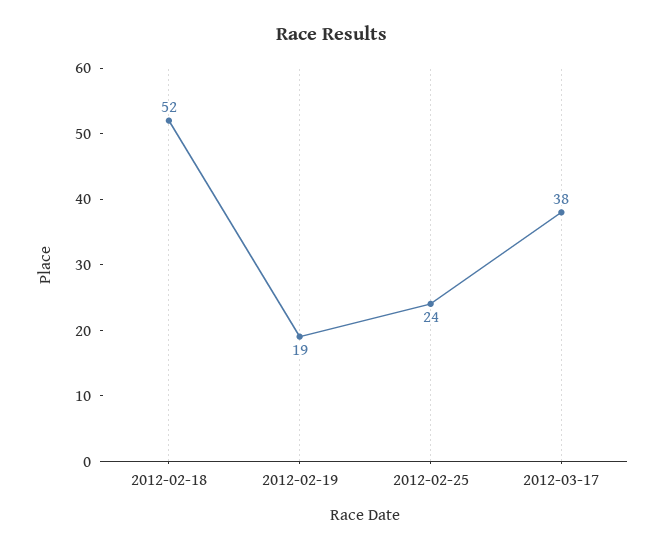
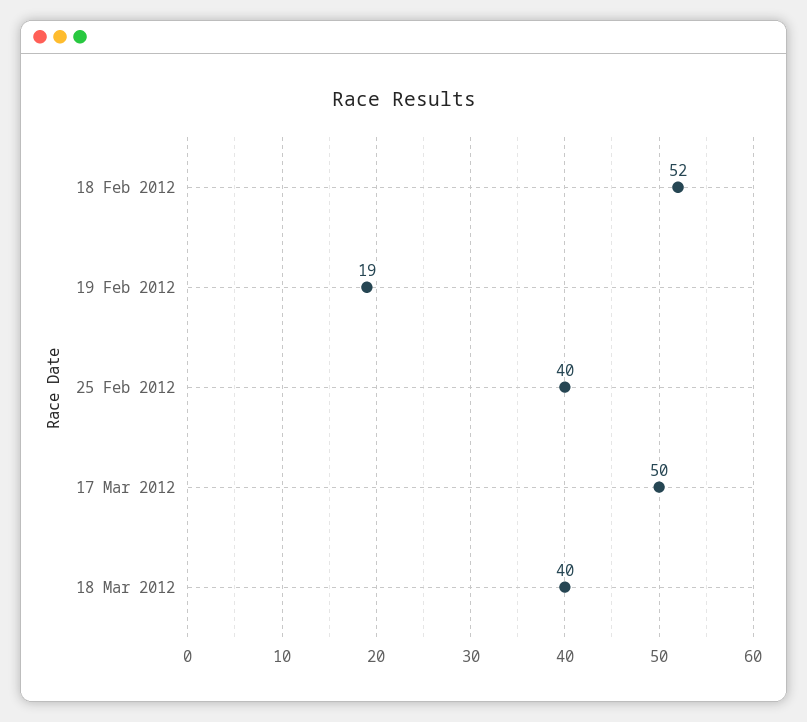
2012-02-25: 24 -> 40
2012-03-17: 38 -> 50
18 Mar 2012: none -> 40

